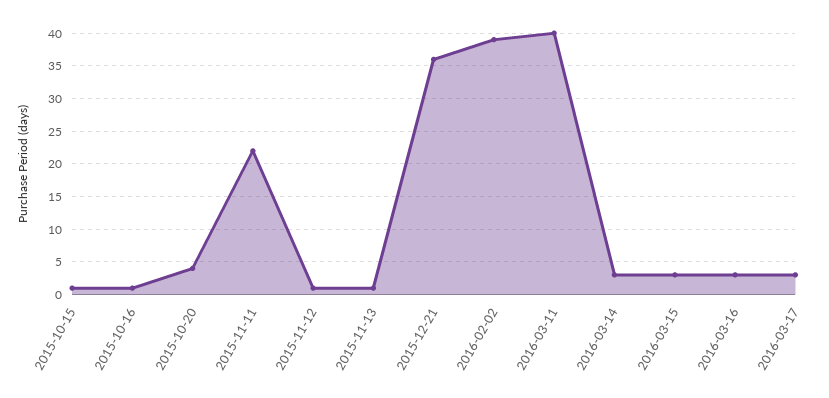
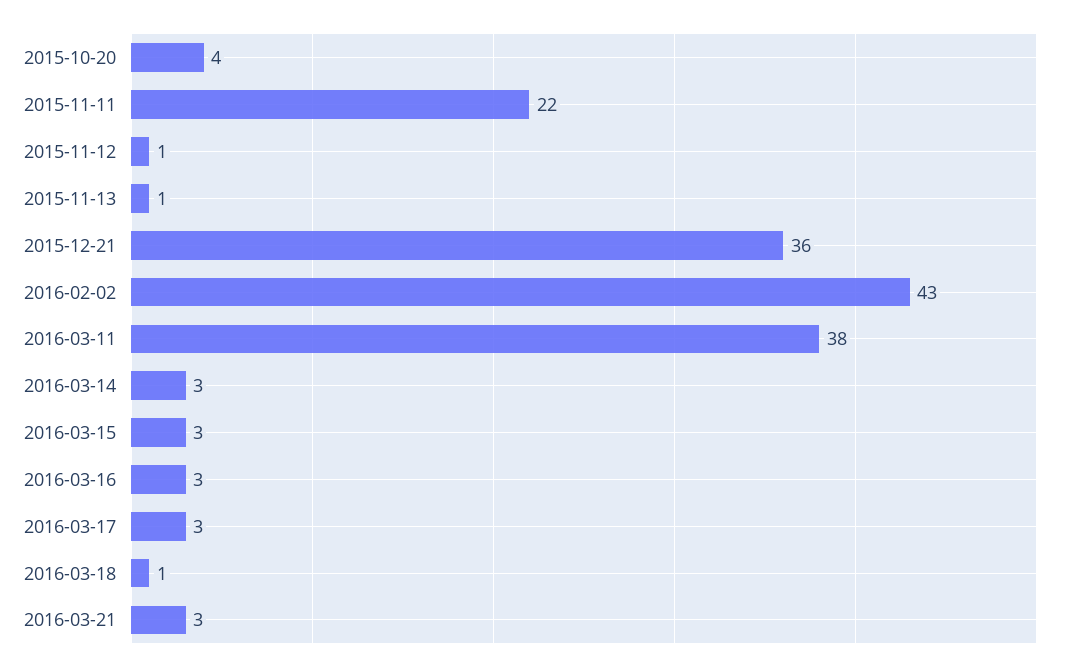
2015-10-15: 1 -> none
2015-10-16: 1 -> none
2016-02-02: 39 -> 43
2016-03-11: 40 -> 38
2016-03-18: none -> 1
2016-03-21: none -> 3

